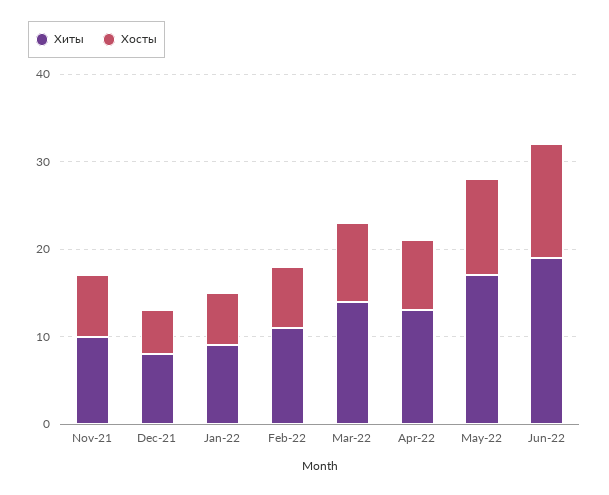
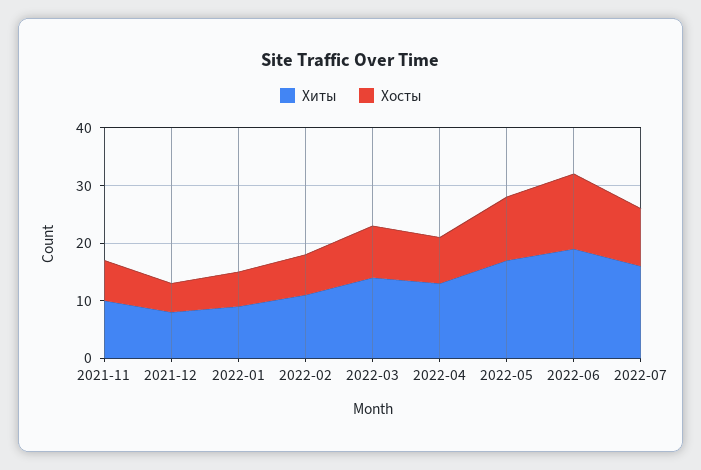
Хиты, 2022-07: none -> 15
Хосты, 2022-07: none -> 10

